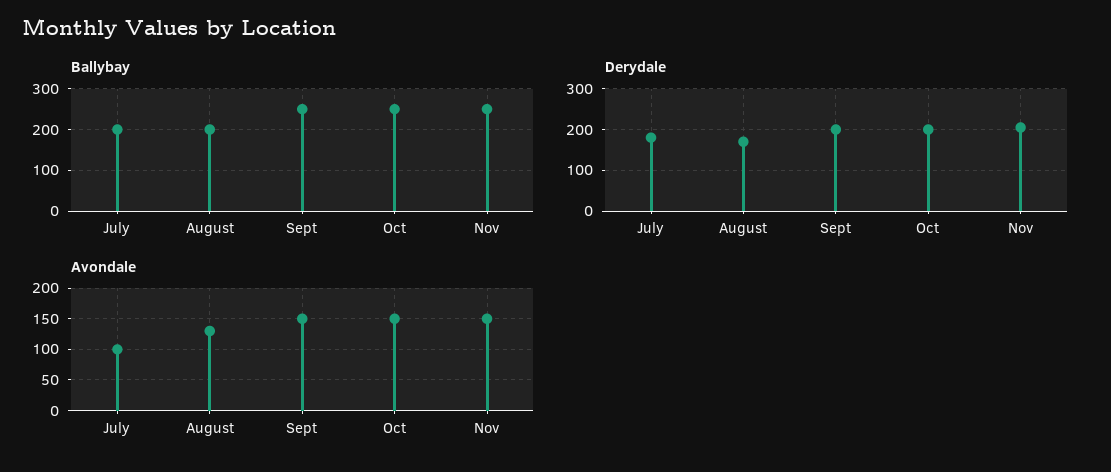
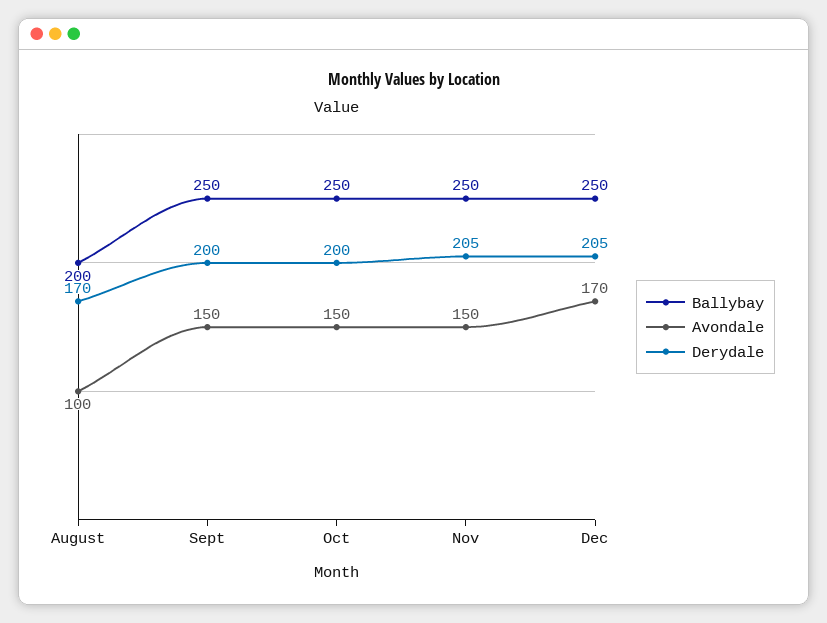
Ballybay, July: 200 -> none
Derydale, July: 180 -> none
Avondale, July: 100 -> none
Avondale, August: 130 -> 100
Ballybay, Dec: none -> 250
Avondale, Dec: none -> 170
Derydale, Dec: none -> 205

